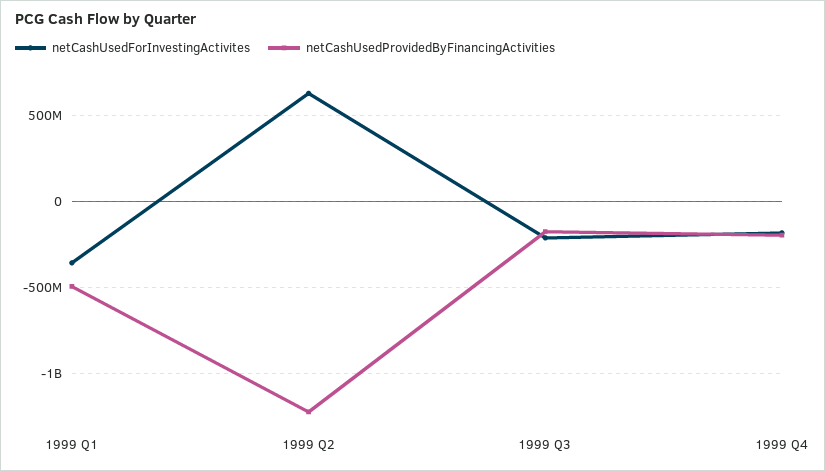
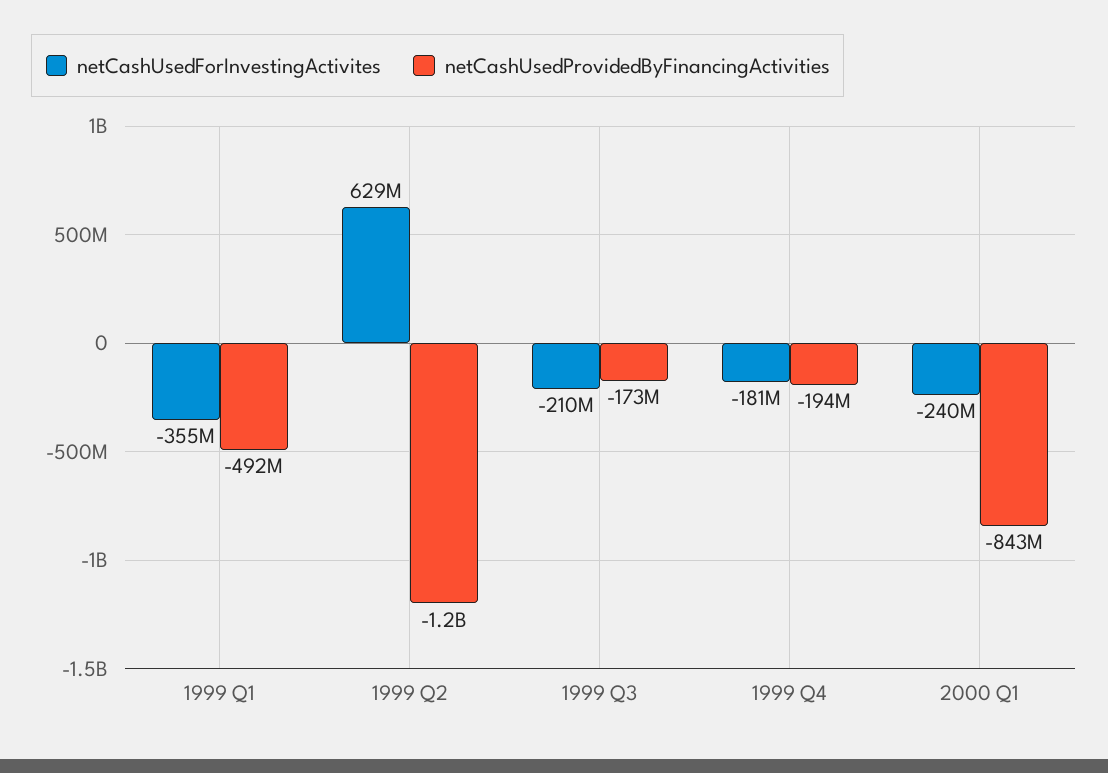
netCashUsedForInvestingActivites, 2000 Q1: none -> -240000000
netCashUsedProvidedByFinancingActivities, 2000 Q1: none -> -843000000

